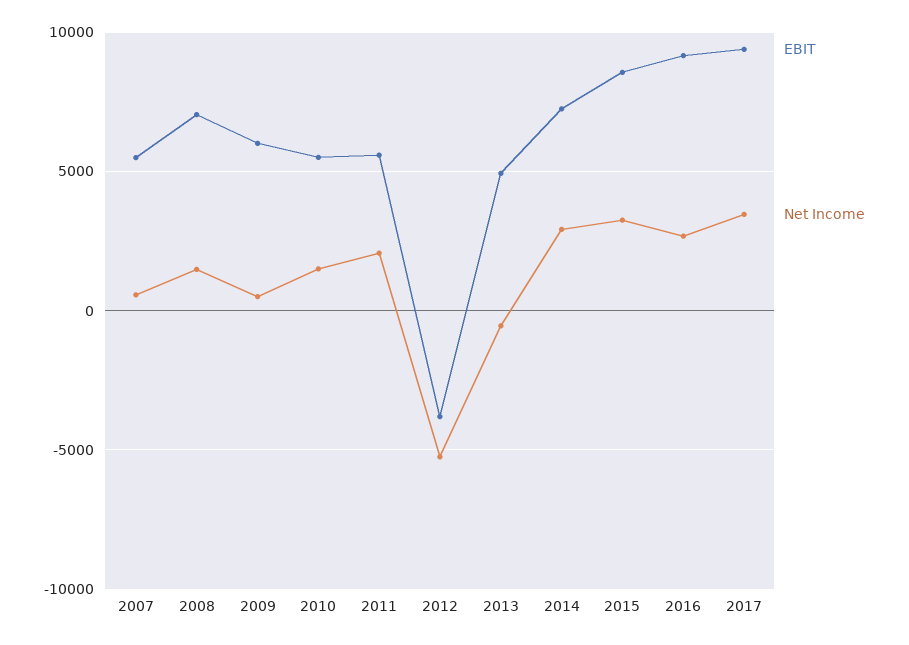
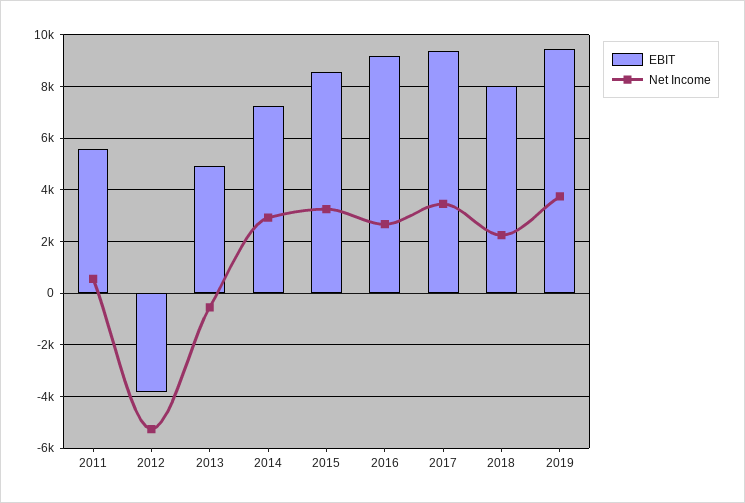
EBIT, 2007: 5500 -> none
Net Income, 2007: 500 -> none
EBIT, 2008: 7000 -> none
Net Income, 2008: 1500 -> none
EBIT, 2009: 6000 -> none
Net Income, 2009: 500 -> none
EBIT, 2010: 5500 -> none
Net Income, 2010: 1500 -> none
Net Income, 2011: 2000 -> 500
EBIT, 2018: none -> 8000
Net Income, 2018: none -> 2250
EBIT, 2019: none -> 9500
Net Income, 2019: none -> 3750

